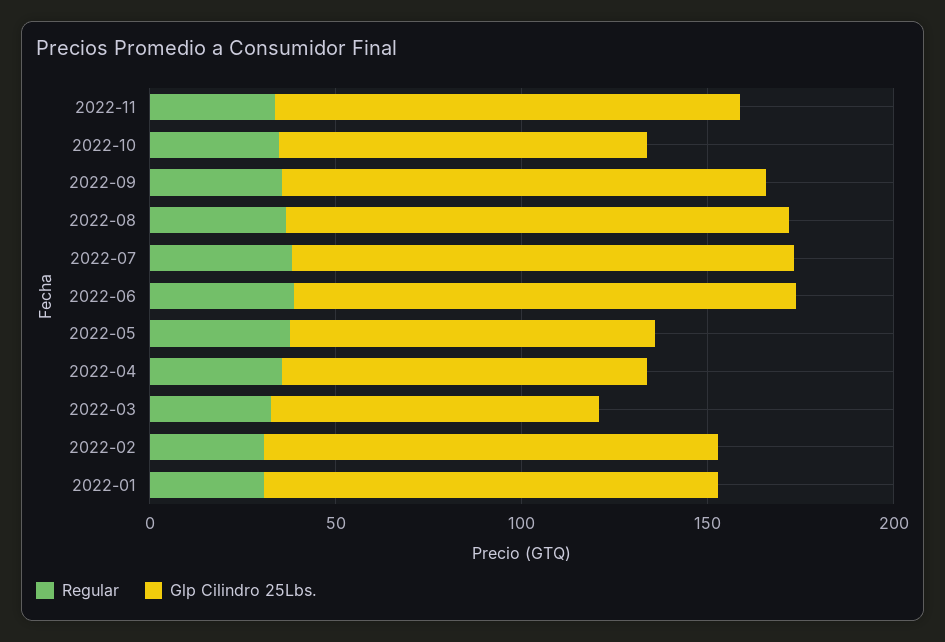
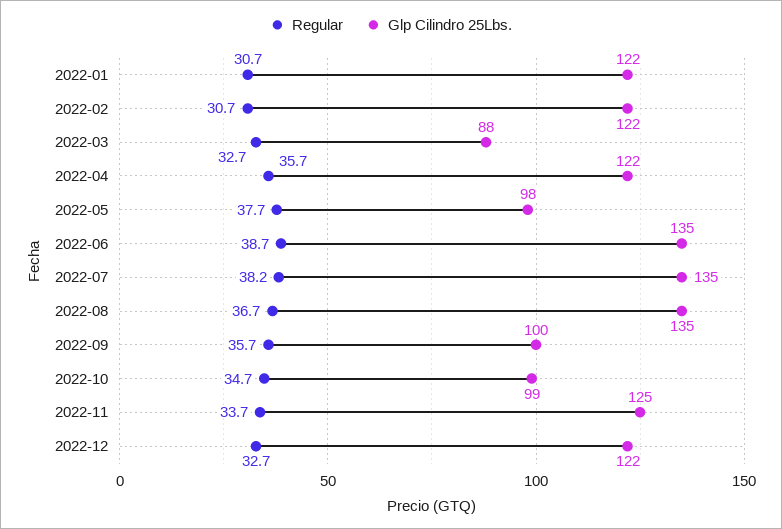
Glp Cilindro 25Lbs., 2022-09: 130 -> 100
Glp Cilindro 25Lbs., 2022-04: 100 -> 122
Regular, 2022-12: none -> 32.7
Glp Cilindro 25Lbs., 2022-12: none -> 122

